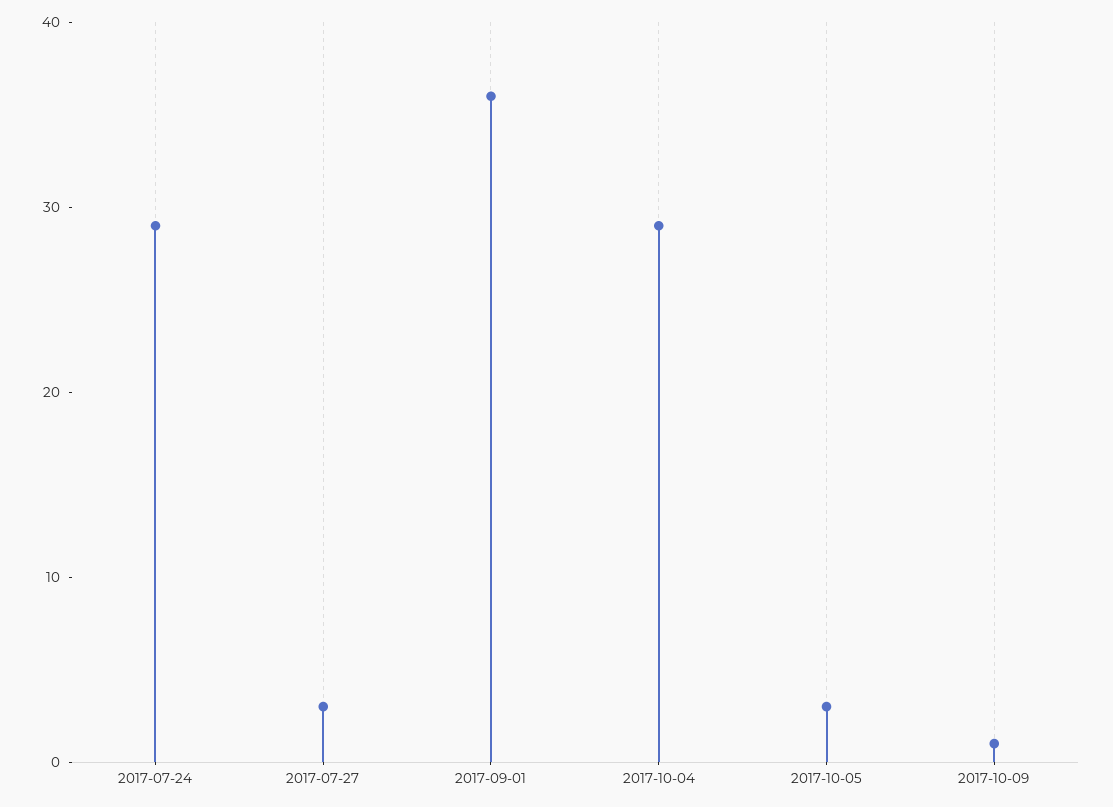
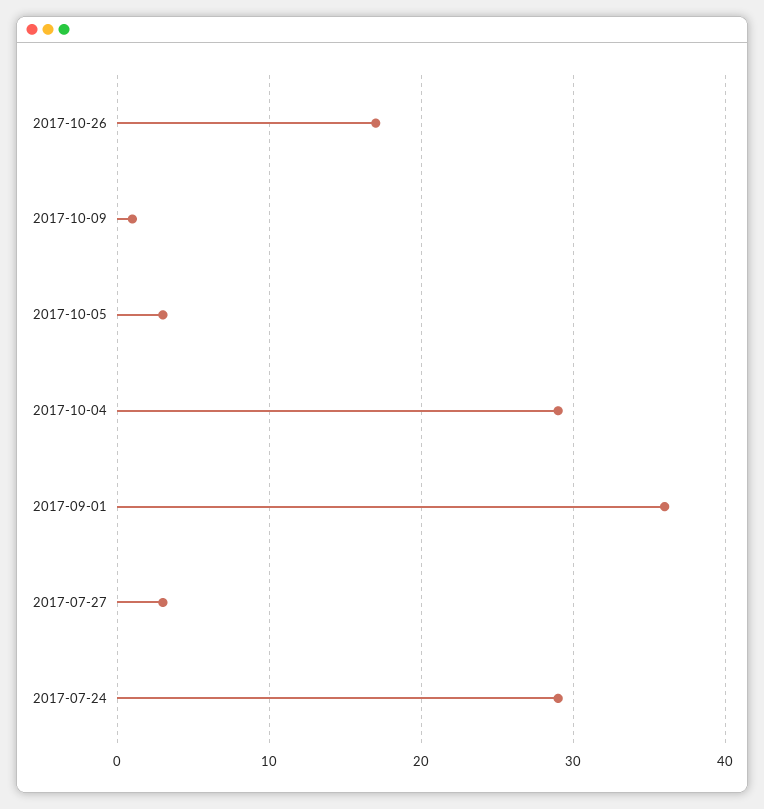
2017-10-26: none -> 17

